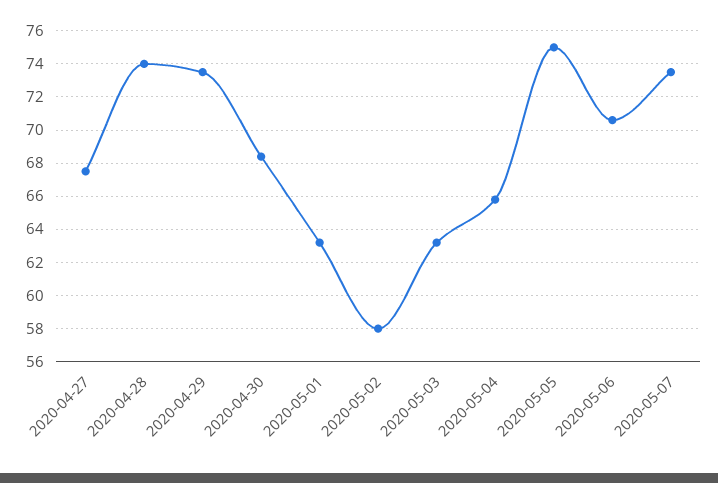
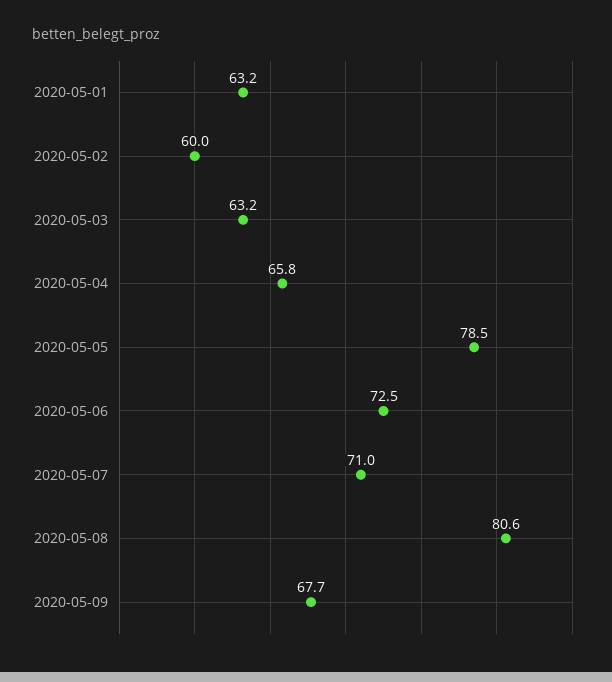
2020-04-27: 67.5 -> none
2020-04-28: 74 -> none
2020-04-29: 73.5 -> none
2020-04-30: 68.5 -> none
2020-05-02: 58 -> 60
2020-05-05: 75 -> 78.5
2020-05-06: 70.5 -> 72.5
2020-05-07: 73.5 -> 71
2020-05-08: none -> 80.6
2020-05-09: none -> 67.7

